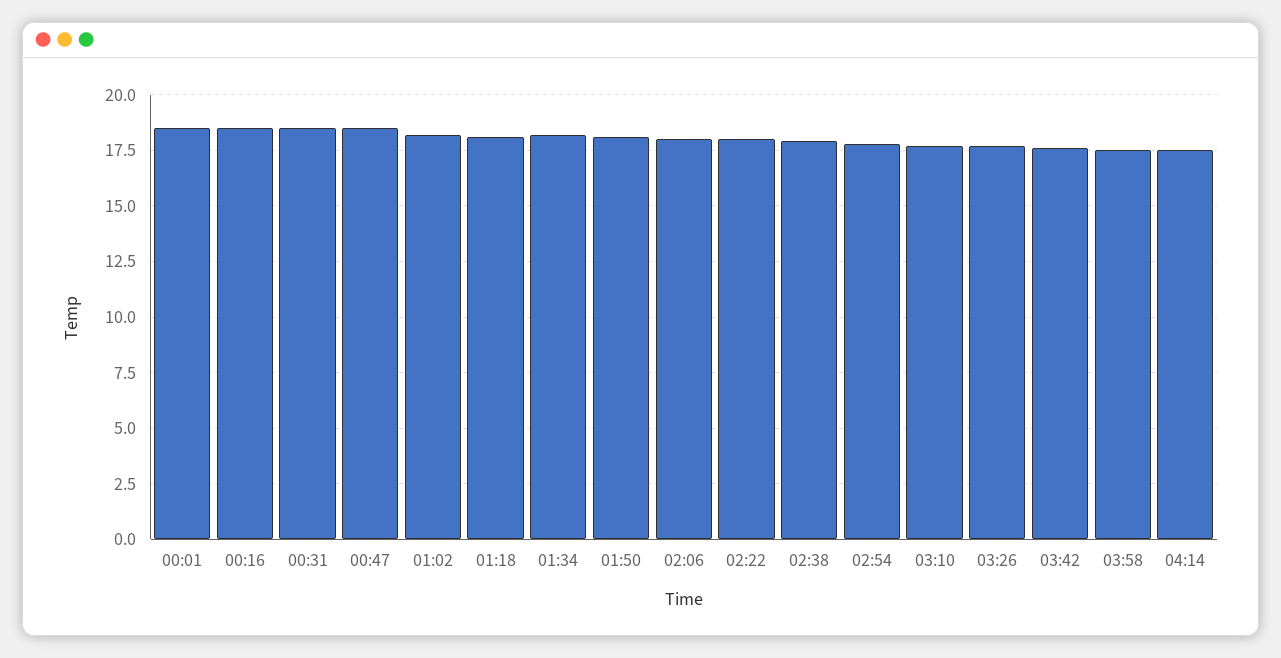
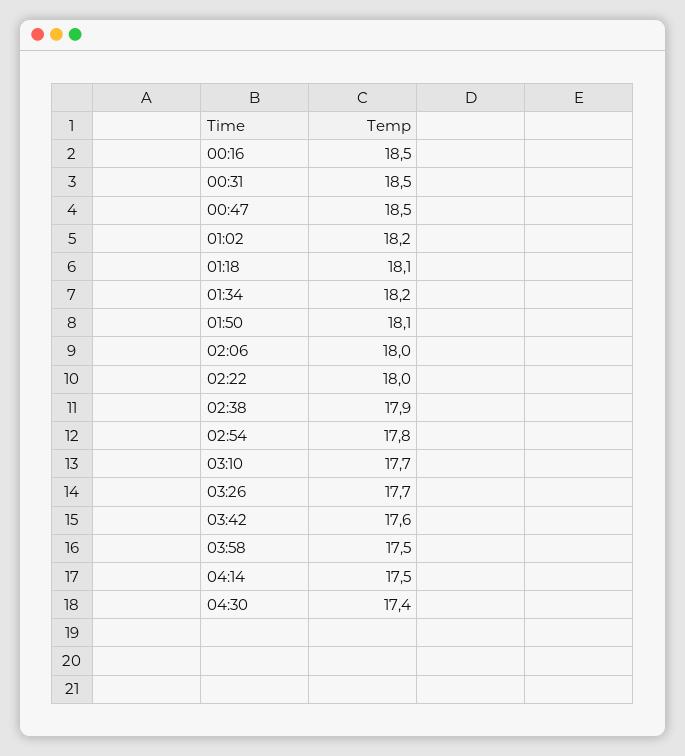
00:01: 18.5 -> none
04:30: none -> 17.4

